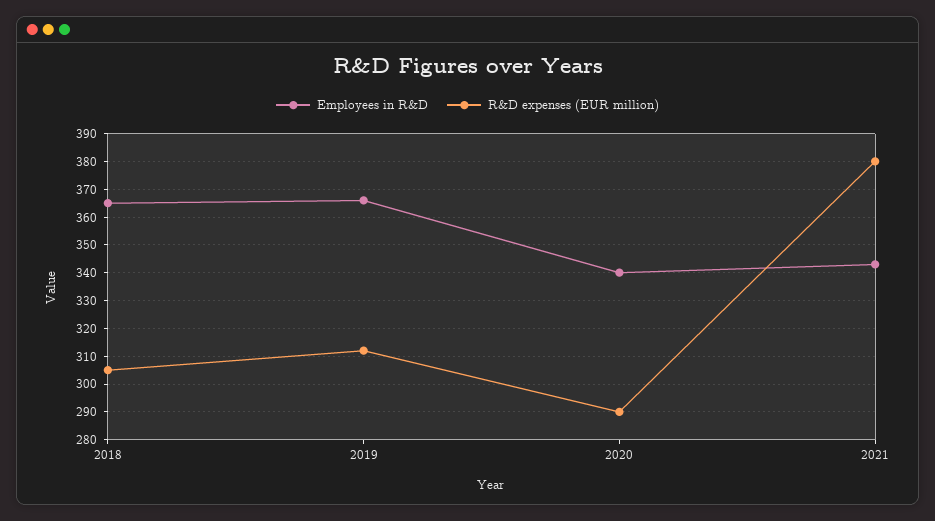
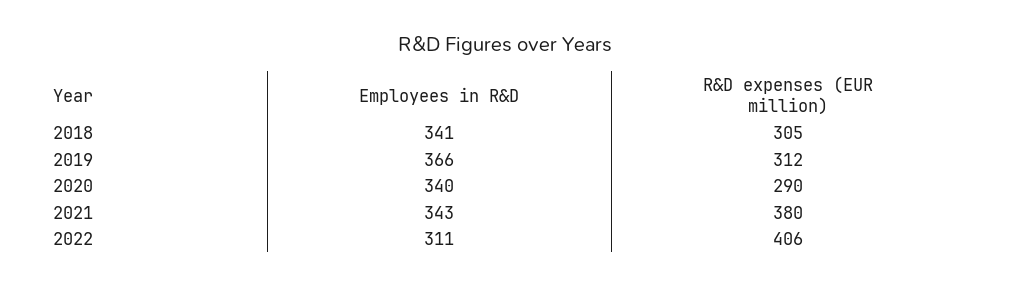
Employees in R&D, 2018: 365 -> 341
Employees in R&D, 2022: none -> 311
R&D expenses (EUR million), 2022: none -> 406

